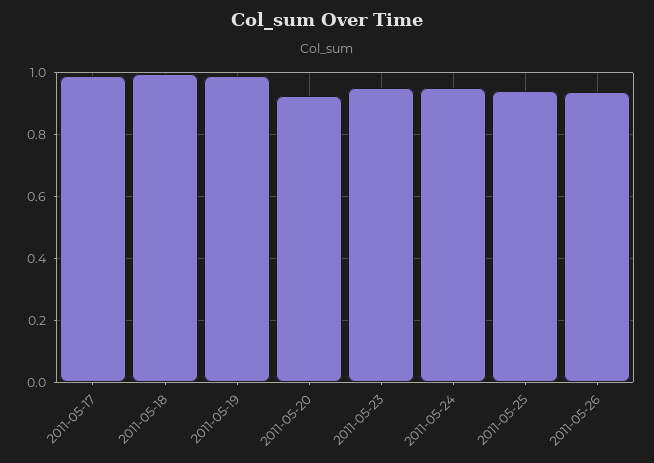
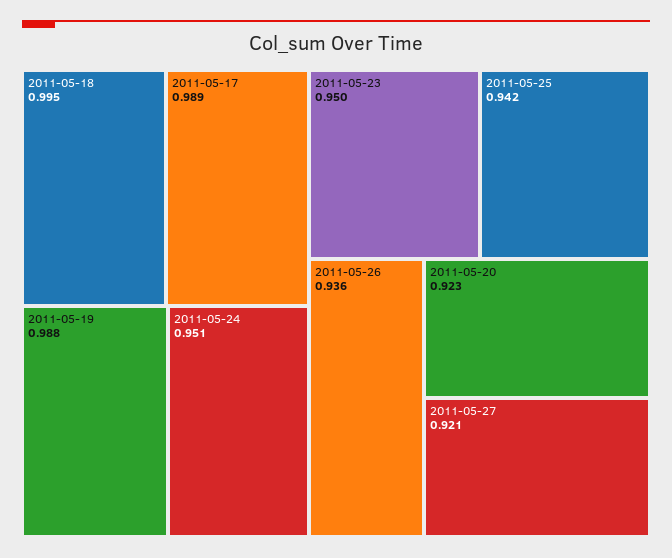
2011-05-27: none -> 0.921

